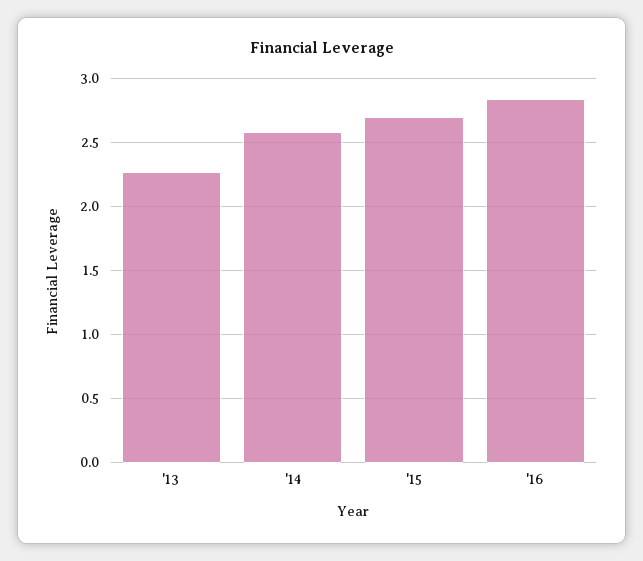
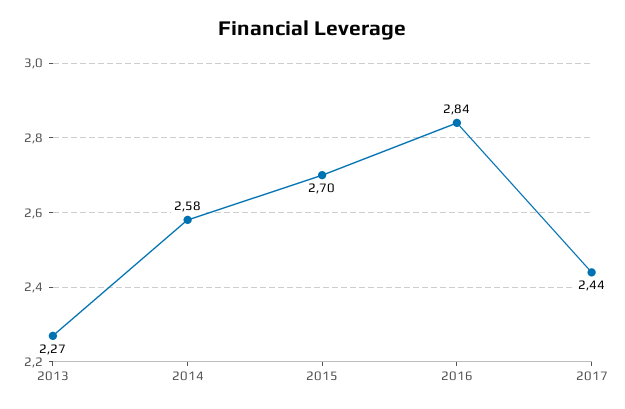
2017: none -> 2.44

